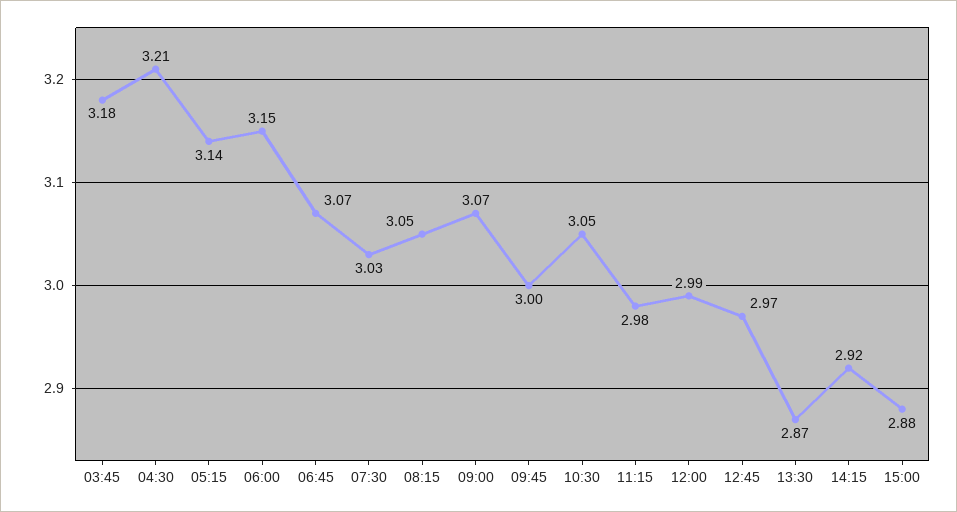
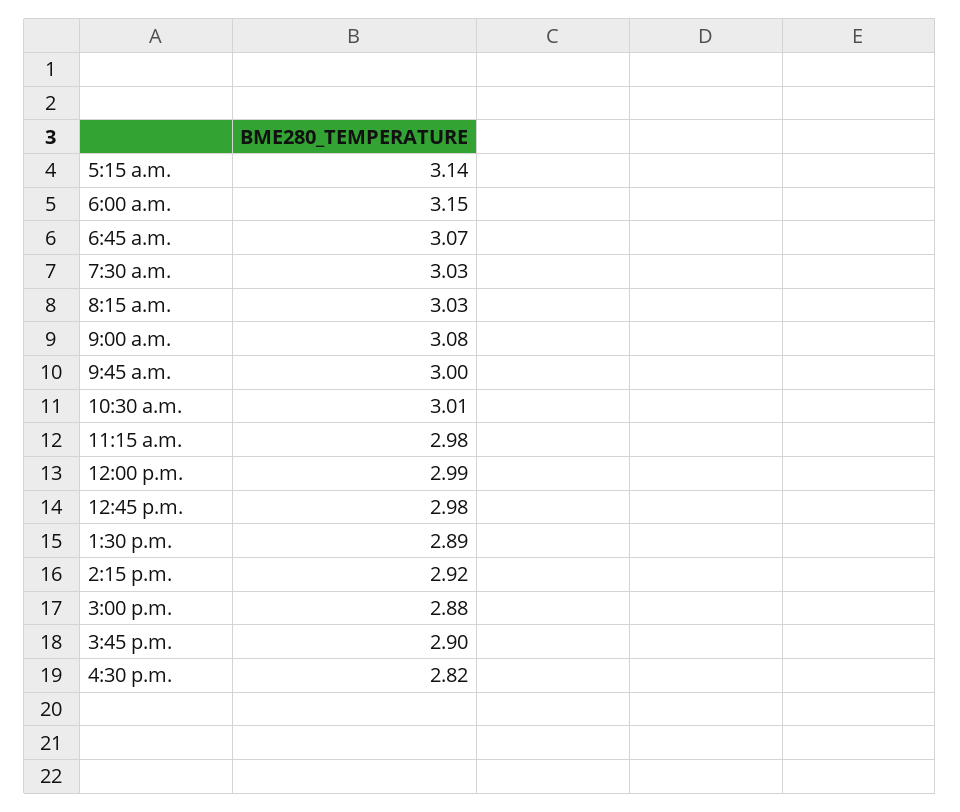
03:45: 3.18 -> none
04:30: 3.21 -> none
08:15: 3.05 -> 3.03
09:00: 3.07 -> 3.08
10:30: 3.05 -> 3.01
12:45: 2.97 -> 2.98
13:30: 2.87 -> 2.89
3:45 p.m.: none -> 2.9
4:30 p.m.: none -> 2.82

